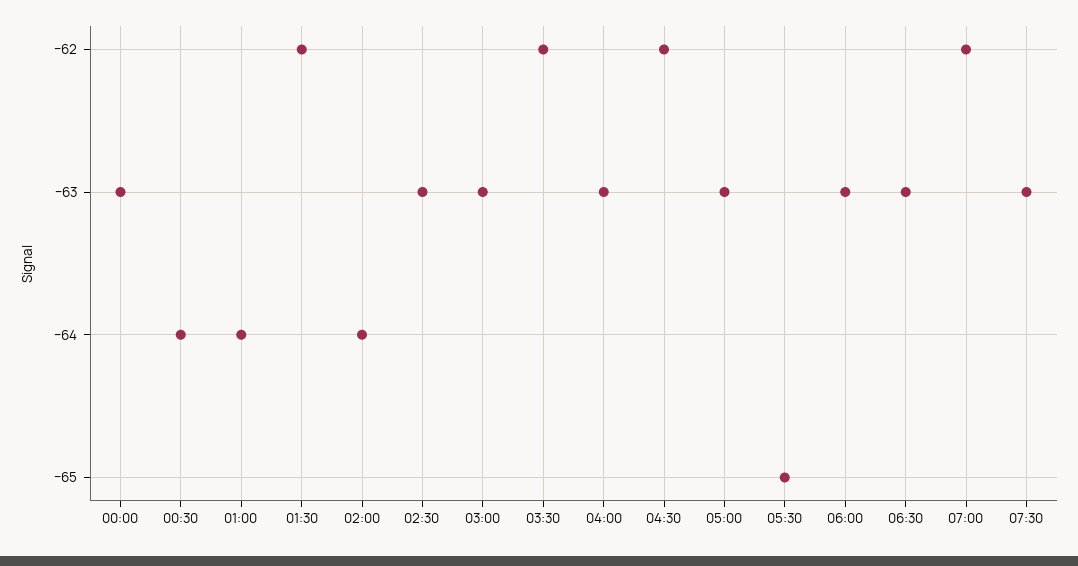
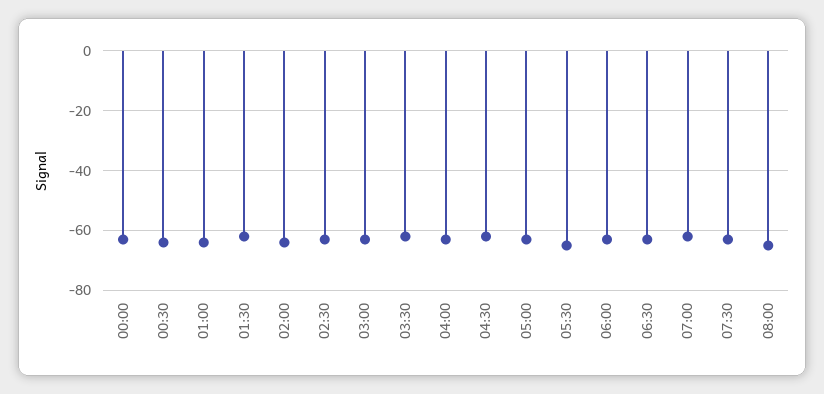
08:00: none -> -65

